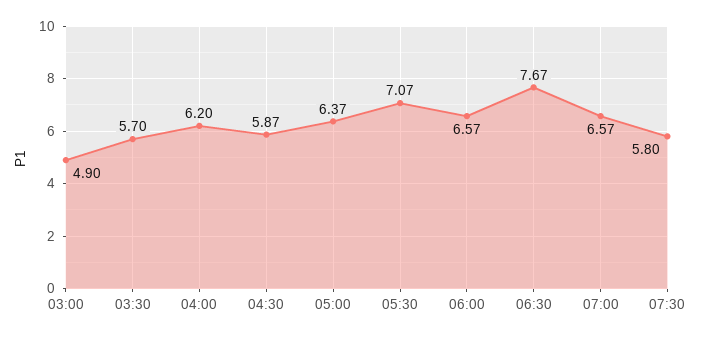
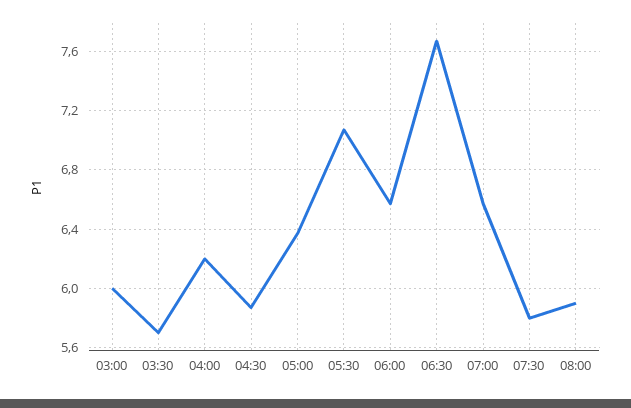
03:00: 4.9 -> 6
08:00: none -> 5.9

